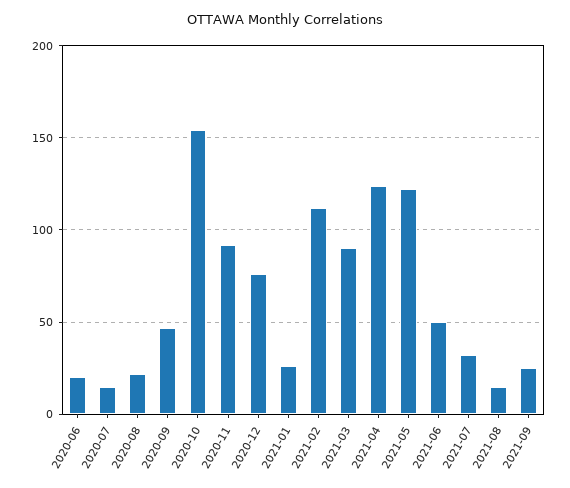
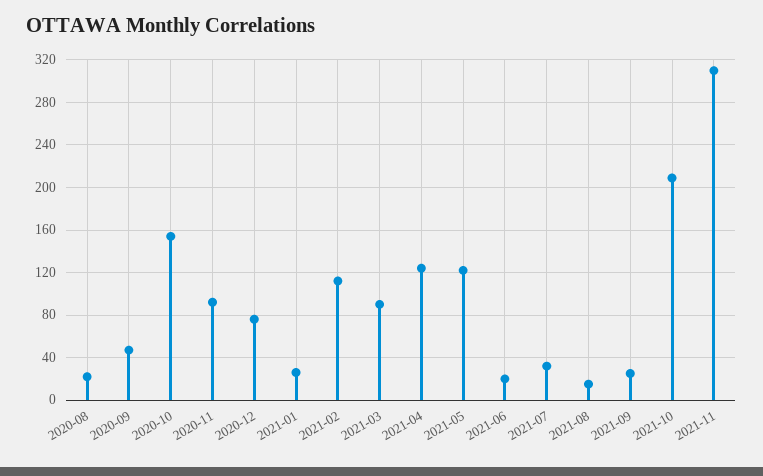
2020-06: 20 -> none
2020-07: 15 -> none
2021-06: 50 -> 20
2021-10: none -> 210
2021-11: none -> 310

